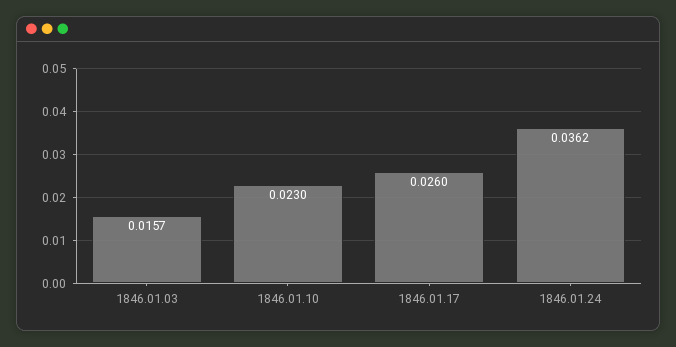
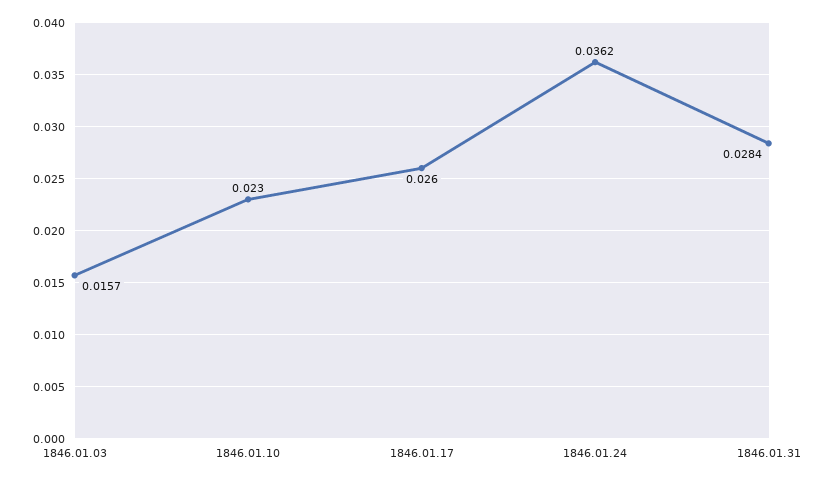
1846.01.31: none -> 0.0284

